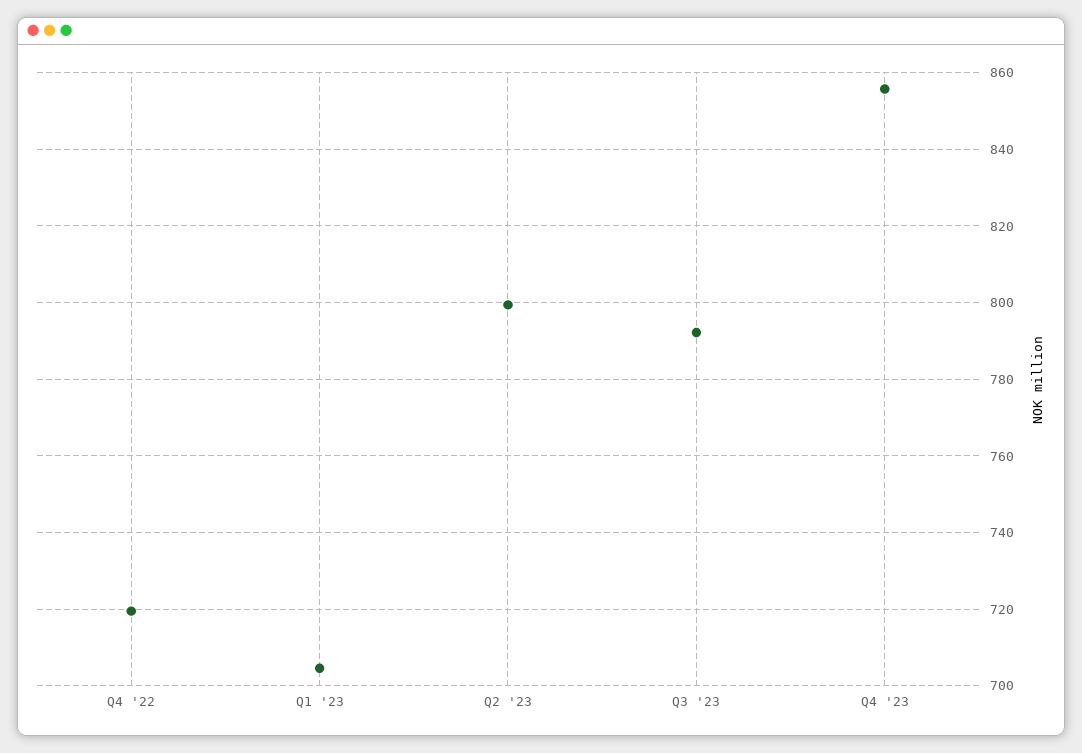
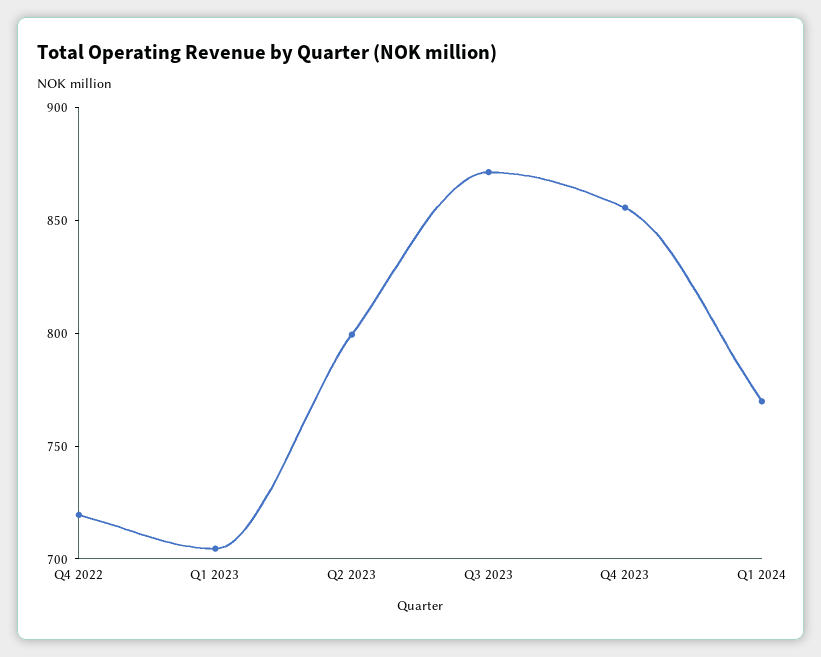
Q3 '23: 792 -> 870
Q1 2024: none -> 770

